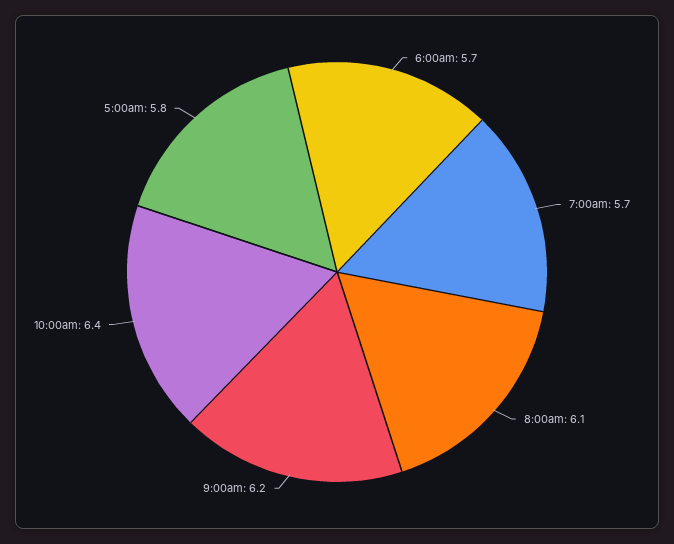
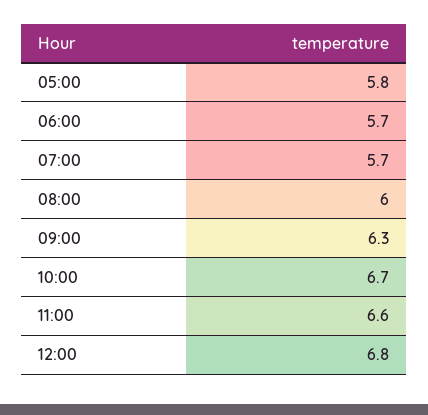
8:00am: 6.1 -> 6
9:00am: 6.2 -> 6.3
10:00am: 6.4 -> 6.7
11:00: none -> 6.6
12:00: none -> 6.8

